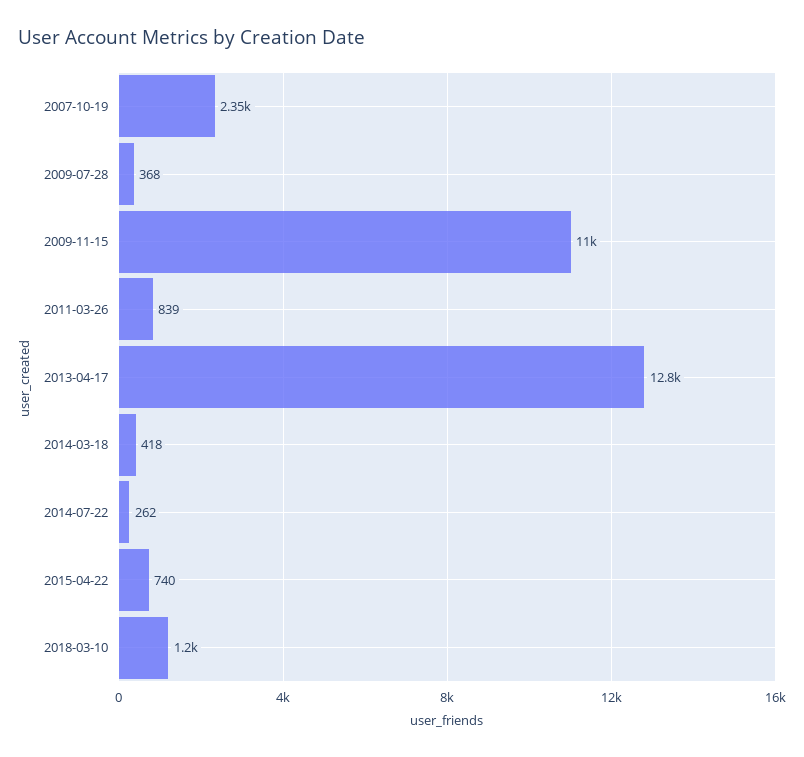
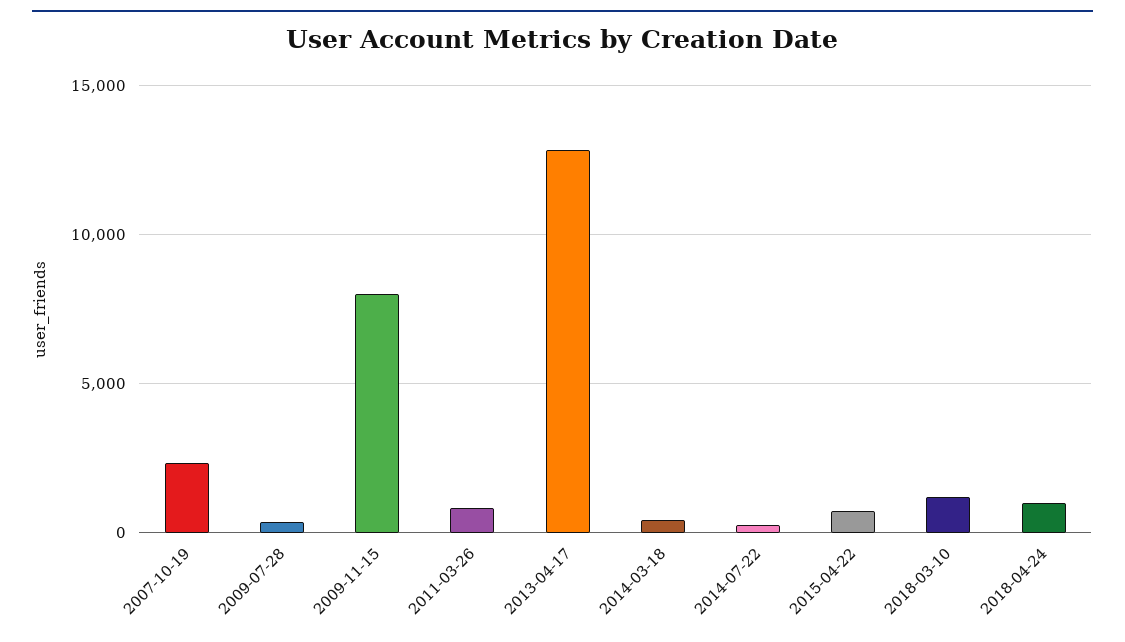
2009-11-15: 11000 -> 8000
2018-04-24: none -> 1000

